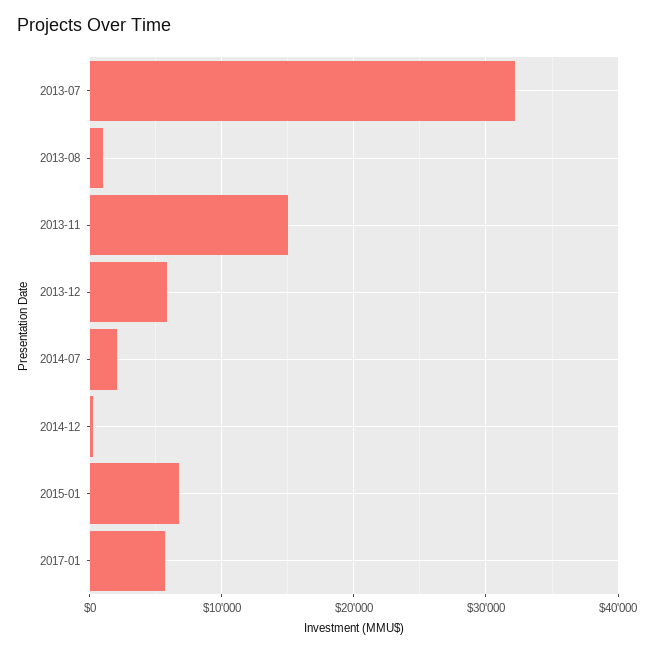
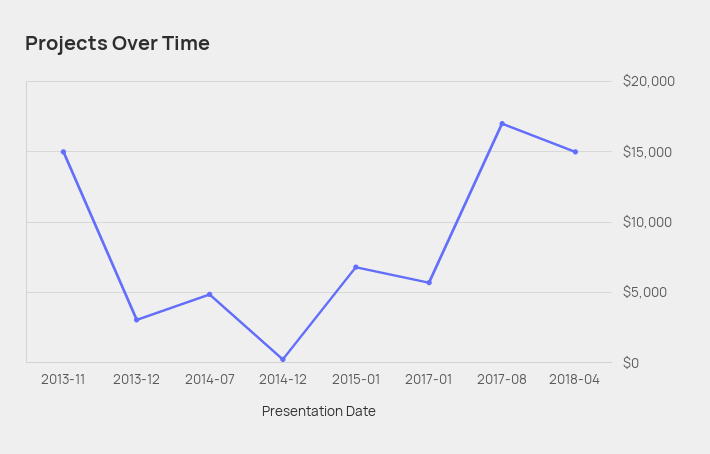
2013-07: 32000 -> none
2013-08: 1000 -> none
2013-12: 6000 -> 3000
2014-07: 2000 -> 5000
2017-08: none -> 17000
2018-04: none -> 15000

